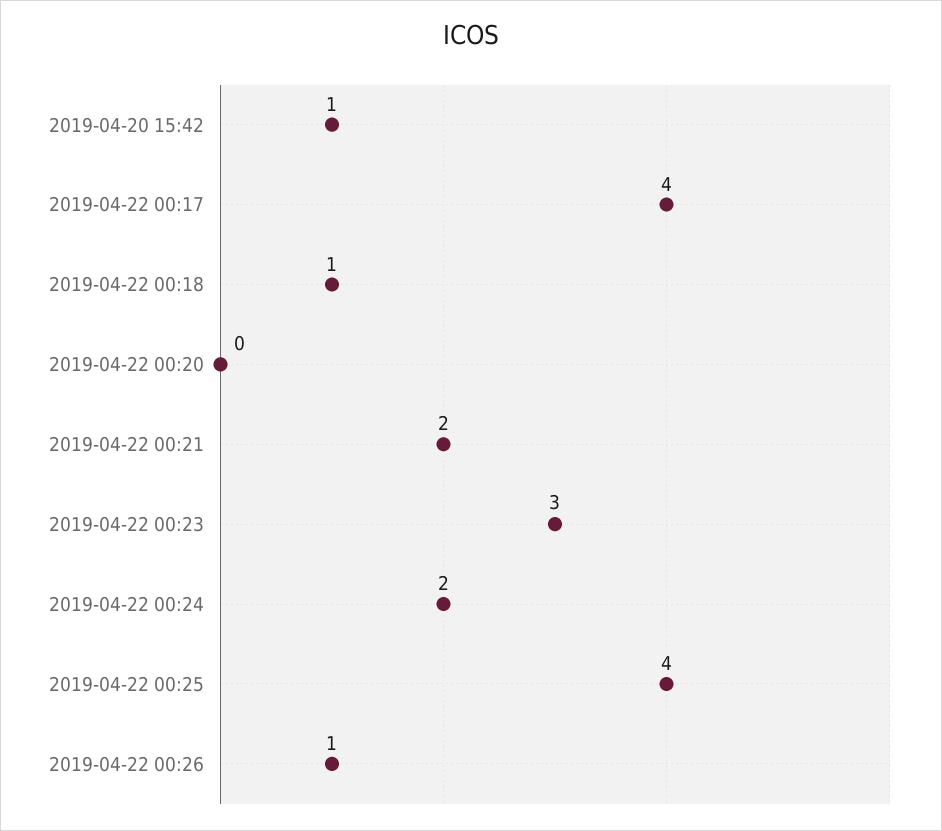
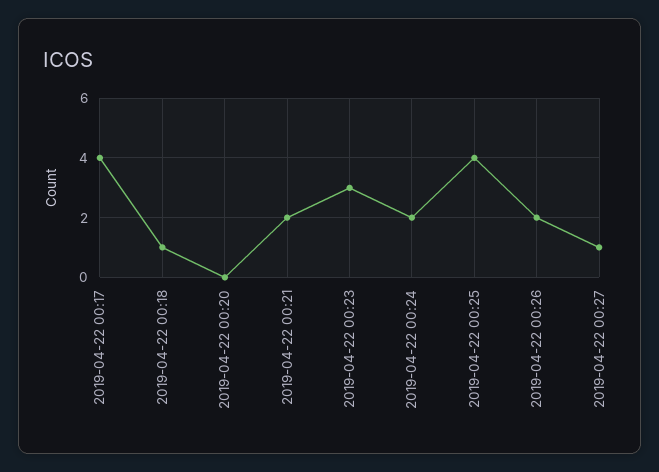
2019-04-20 15:42: 1 -> none
2019-04-22 00:26: 1 -> 2
2019-04-22 00:27: none -> 1

